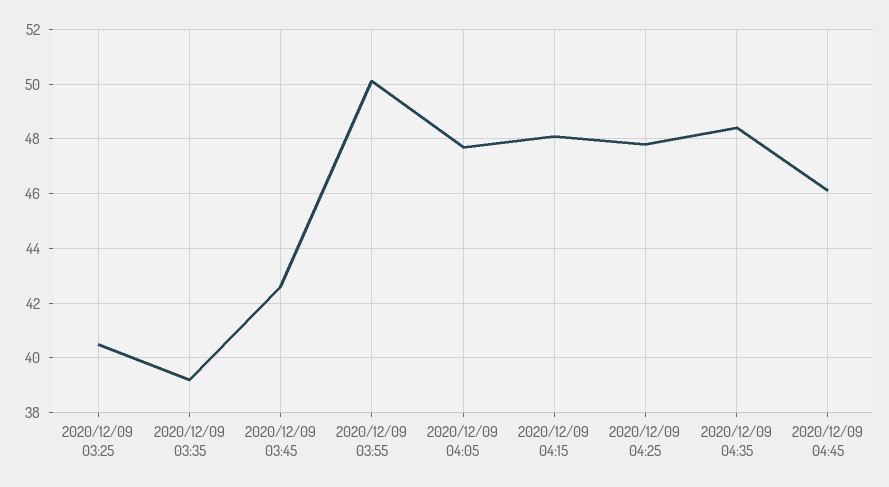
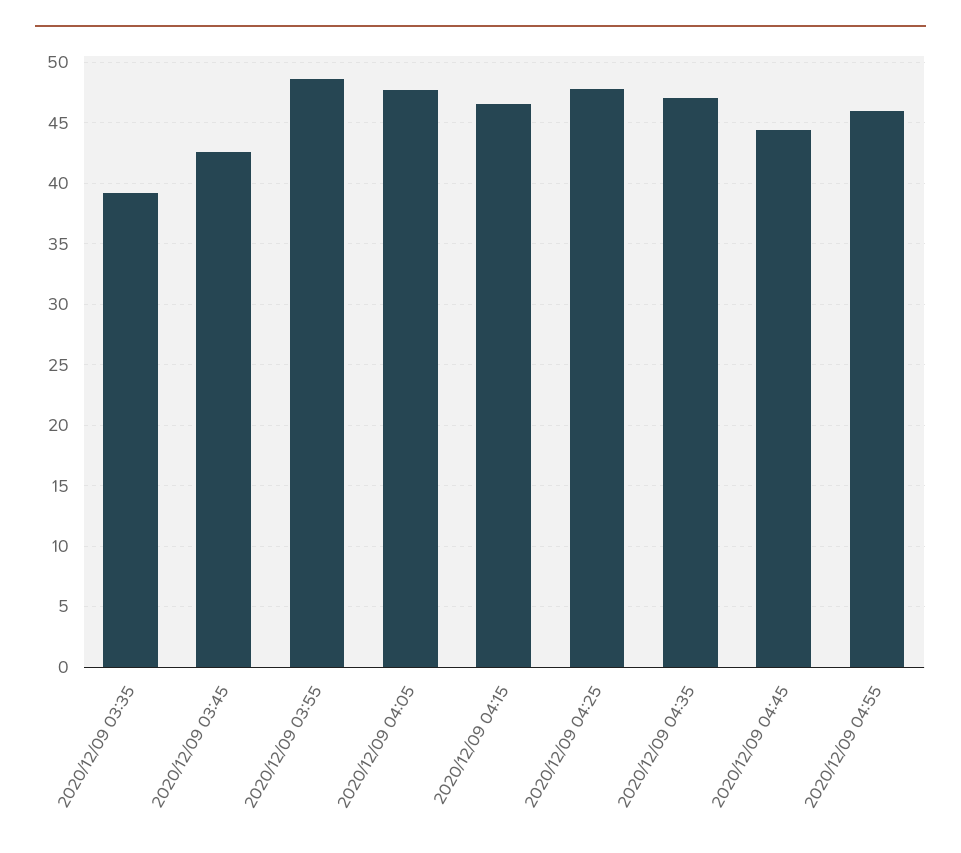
2020/12/09 03:25: 40.5 -> none
2020/12/09 03:55: 50 -> 48.5
2020/12/09 04:15: 48 -> 46.5
2020/12/09 04:35: 48.5 -> 47
2020/12/09 04:45: 46 -> 44.5
2020/12/09 04:55: none -> 46

